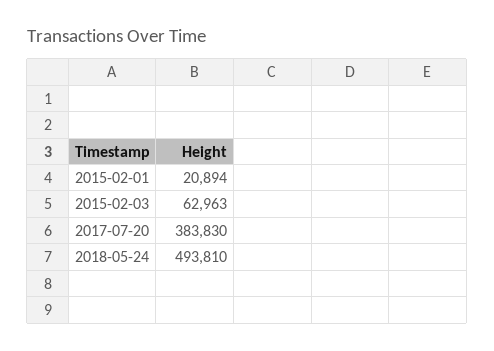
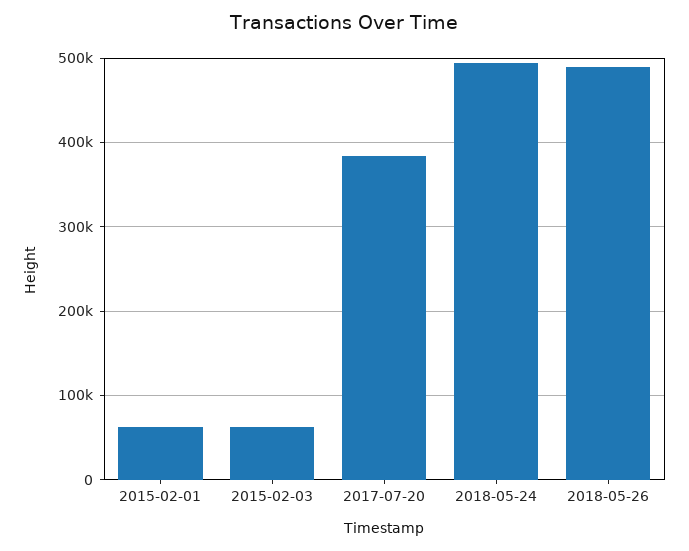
2015-02-01: 20894 -> 60000
2018-05-26: none -> 490000

